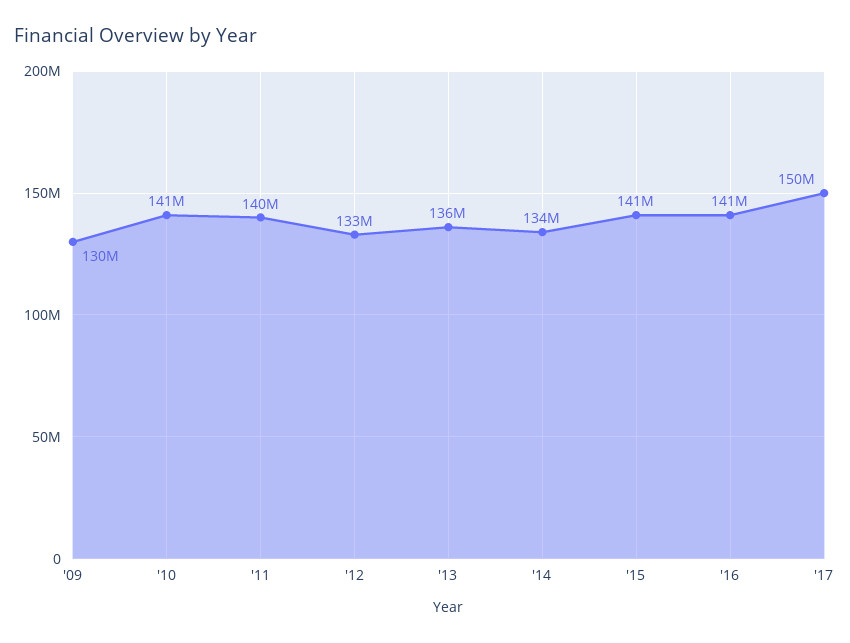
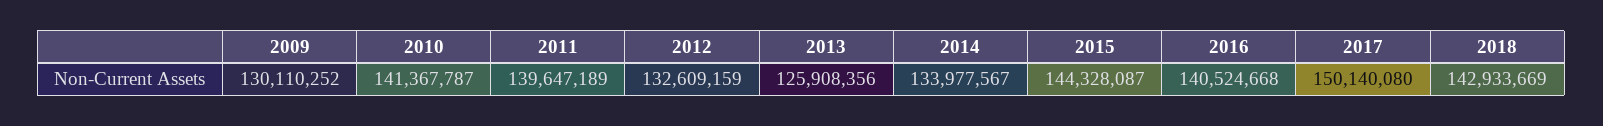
'13: 136000000 -> 125908356
'15: 141000000 -> 144328087
2018: none -> 142933669

